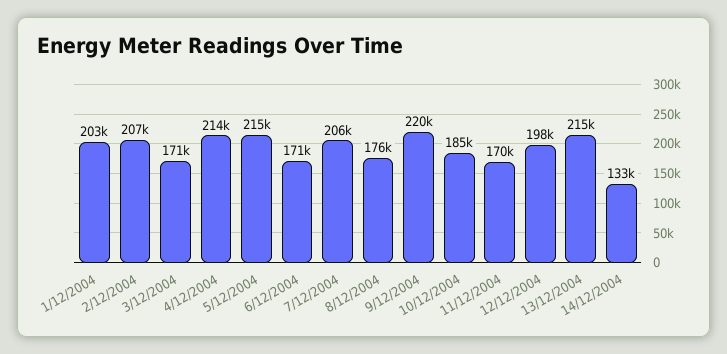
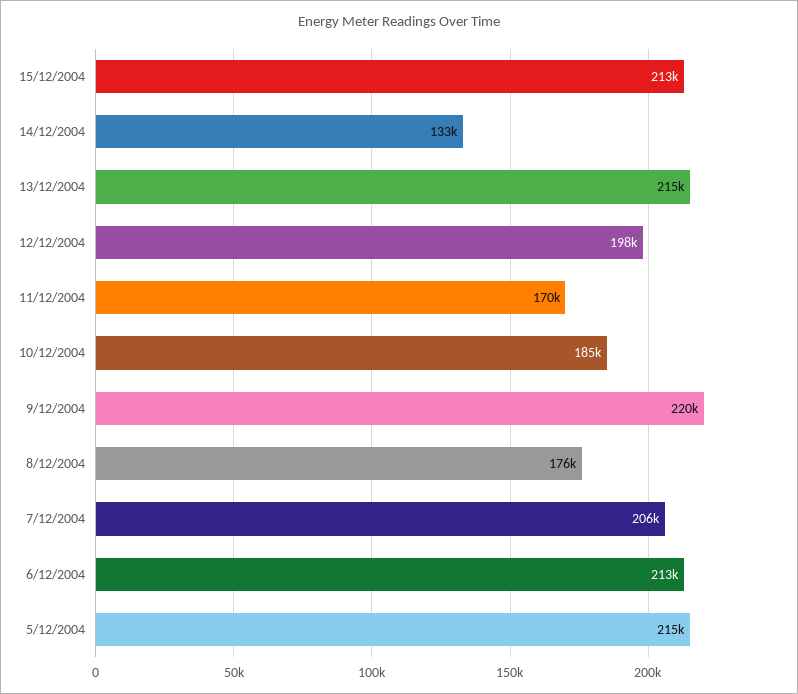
1/12/2004: 203000 -> none
2/12/2004: 207000 -> none
3/12/2004: 171000 -> none
4/12/2004: 214000 -> none
6/12/2004: 171000 -> 213000
15/12/2004: none -> 213000

